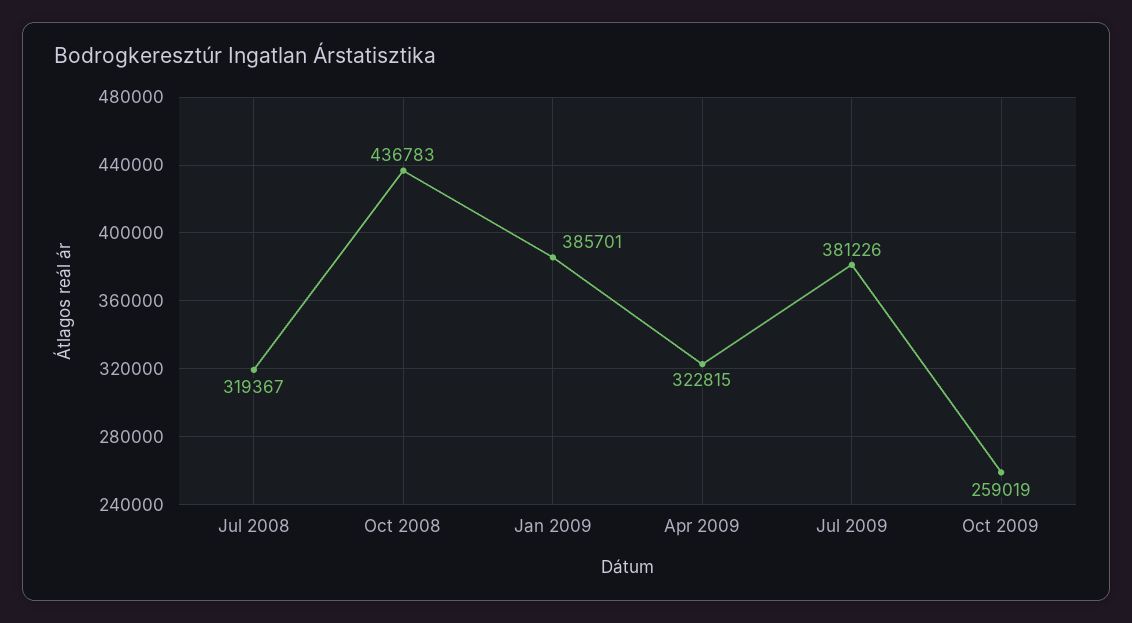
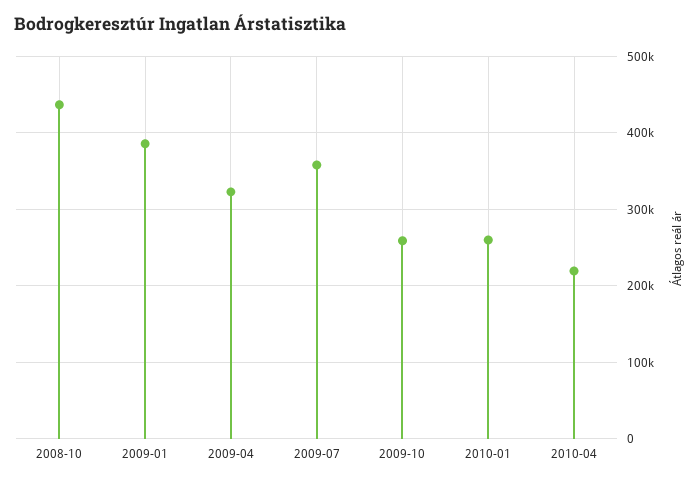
Jul 2008: 319367 -> none
Jul 2009: 381226 -> 360000
2010-01: none -> 260000
2010-04: none -> 220000

